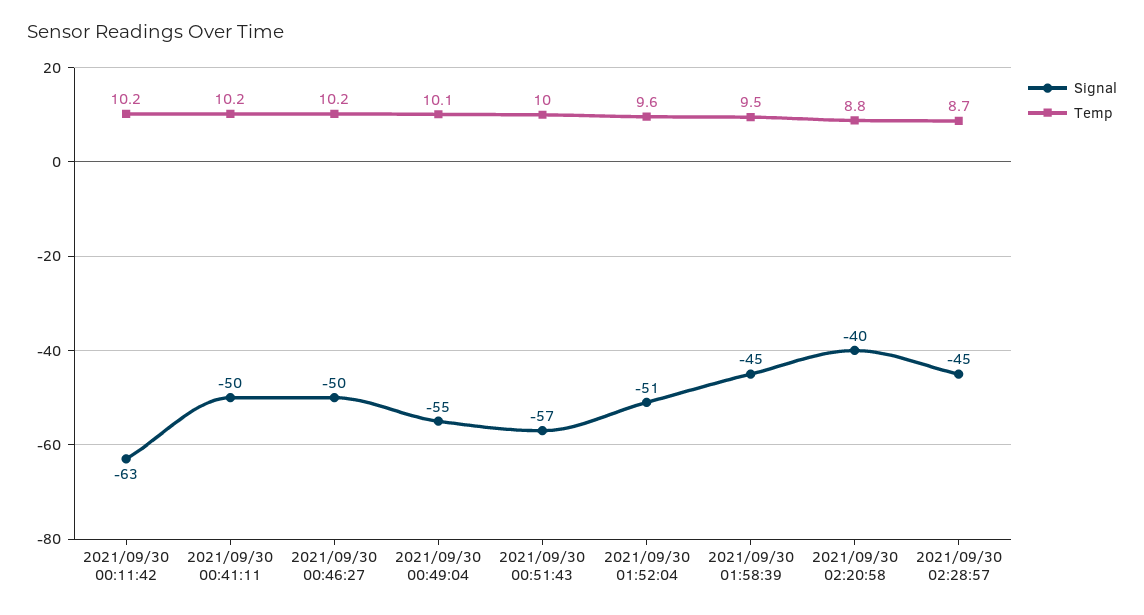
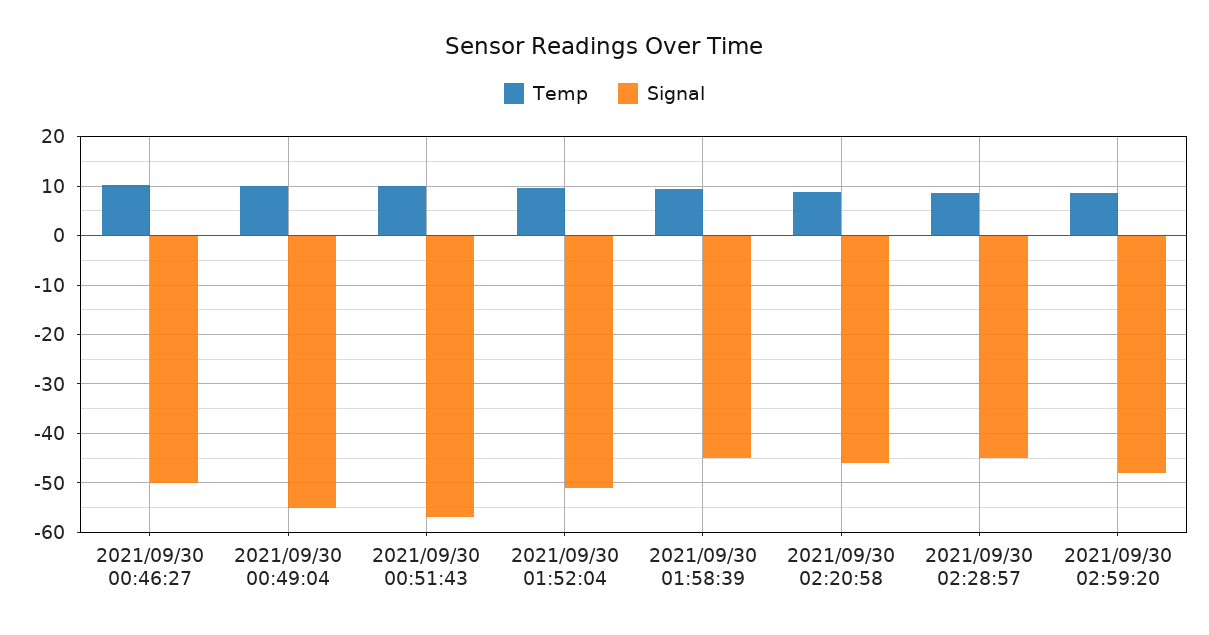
Signal, 2021/09/30 00:11:42: -63 -> none
Temp, 2021/09/30 00:11:42: 10.2 -> none
Signal, 2021/09/30 00:41:11: -50 -> none
Temp, 2021/09/30 00:41:11: 10.2 -> none
Signal, 2021/09/30 02:20:58: -40 -> -46
Temp, 2021/09/30 02:59:20: none -> 8
Signal, 2021/09/30 02:59:20: none -> -48

